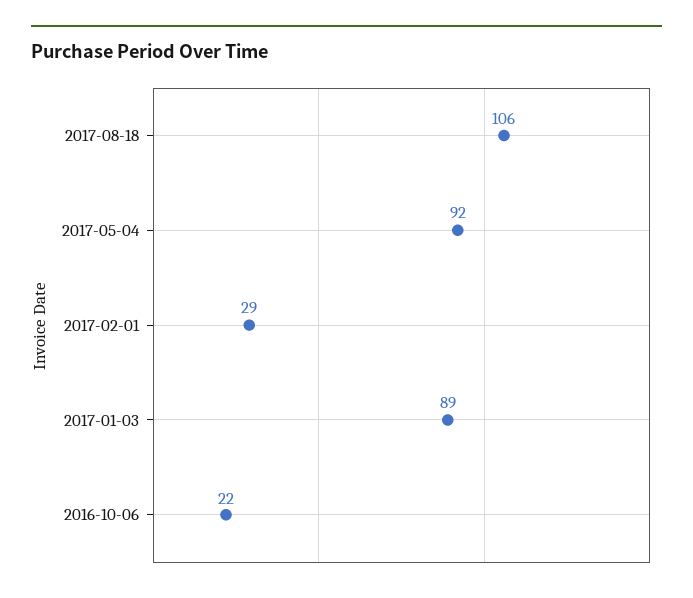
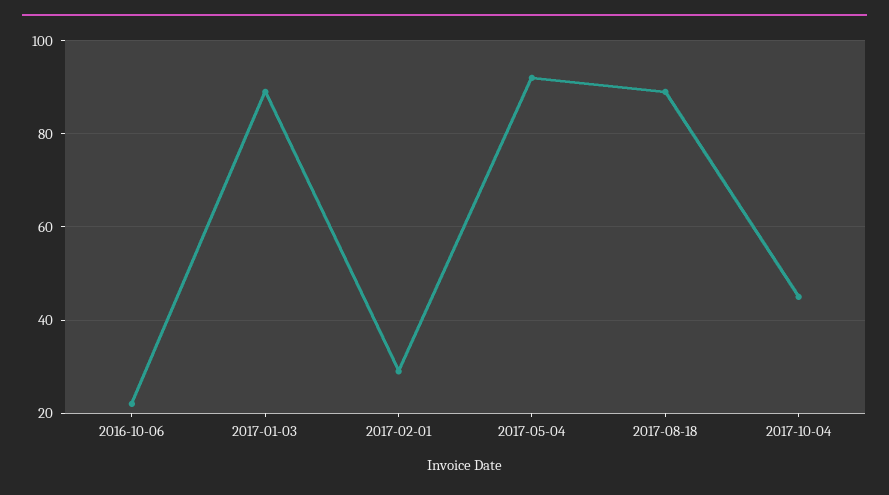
2017-08-18: 106 -> 90
2017-10-04: none -> 45

